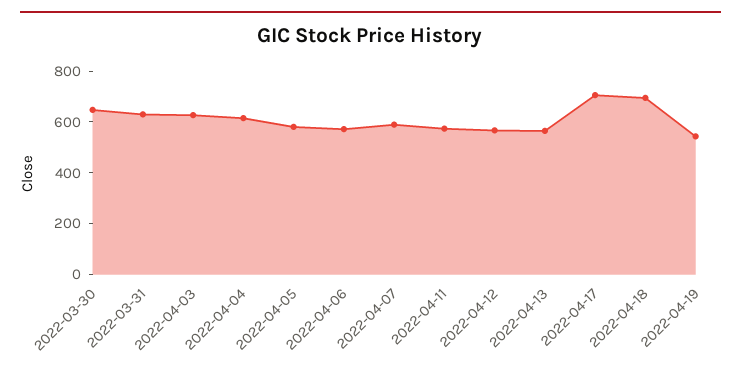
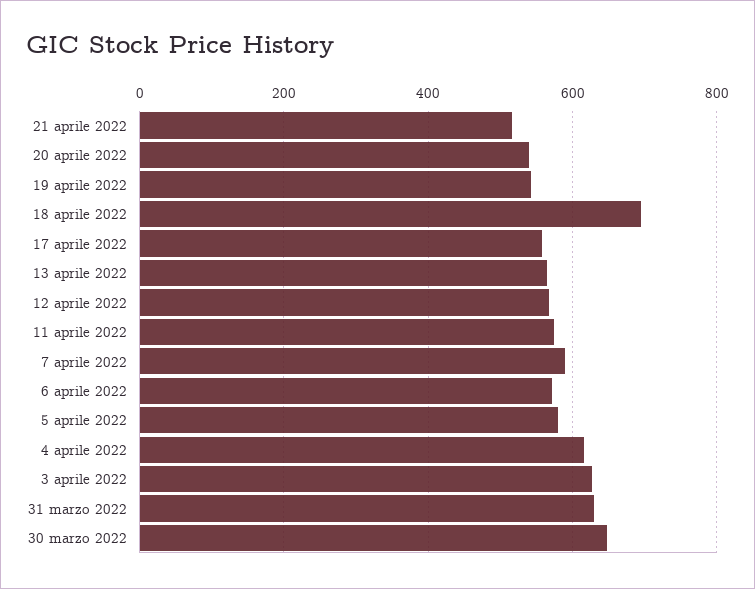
2022-04-17: 700 -> 560
21 aprile 2022: none -> 520
20 aprile 2022: none -> 540

